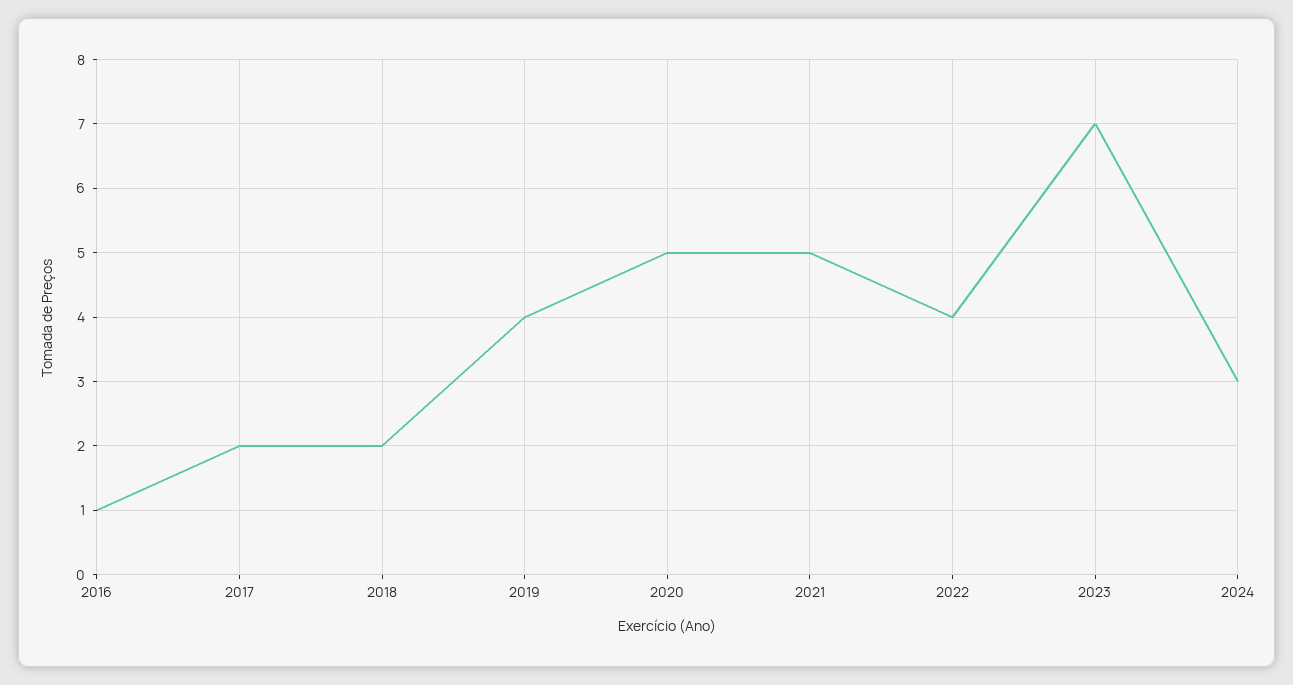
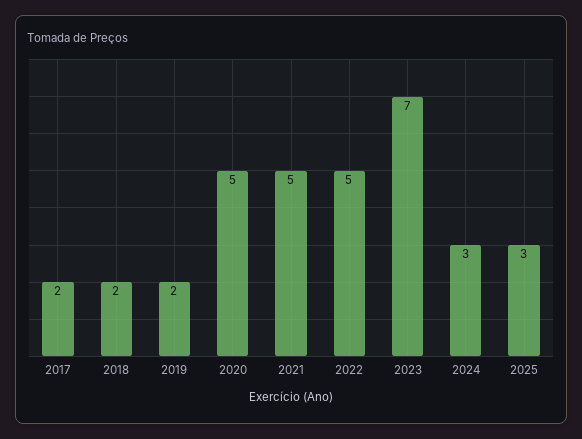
2016: 1 -> none
2019: 4 -> 2
2022: 4 -> 5
2025: none -> 3

